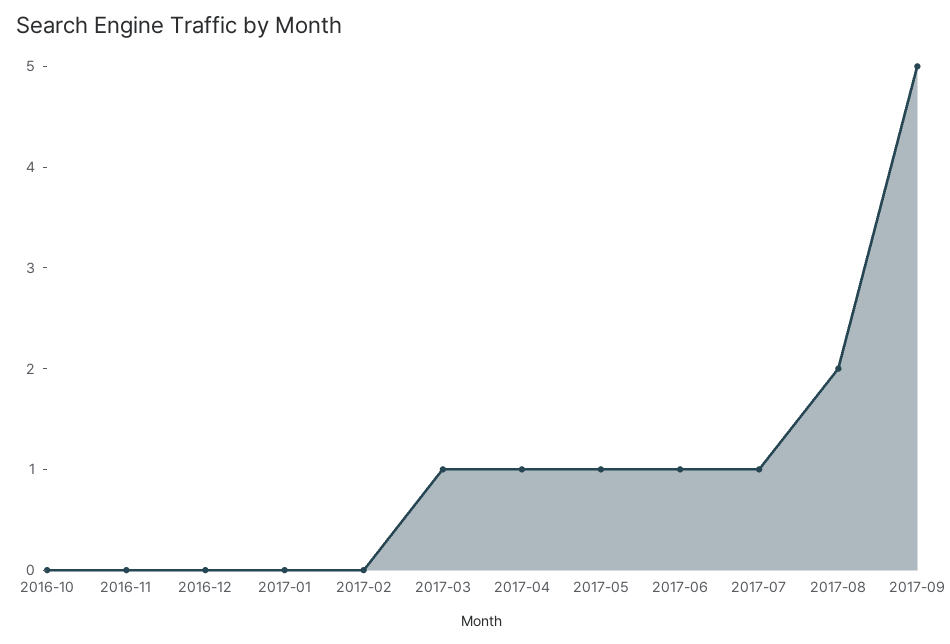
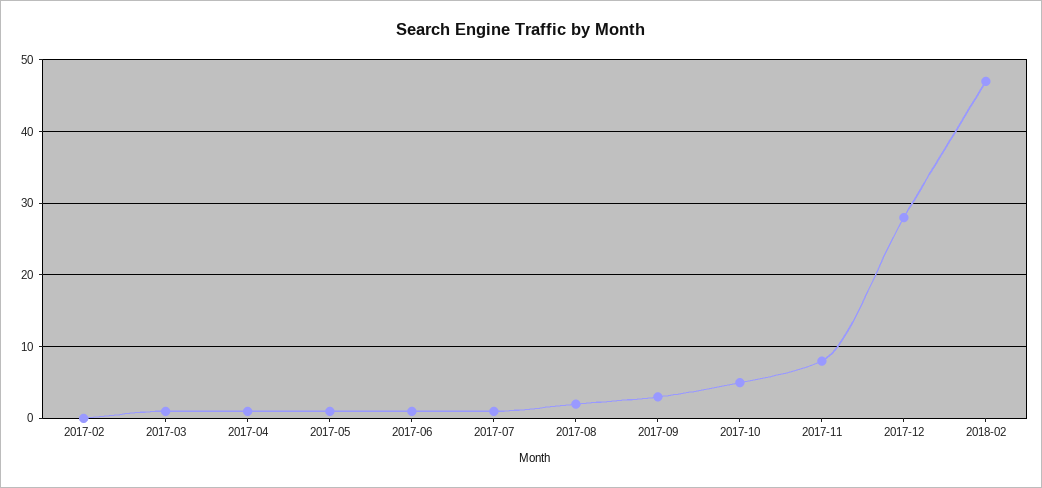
2016-10: 0 -> none
2016-11: 0 -> none
2016-12: 0 -> none
2017-01: 0 -> none
2017-09: 5 -> 3
2017-10: none -> 5
2017-11: none -> 8
2017-12: none -> 28
2018-02: none -> 47

